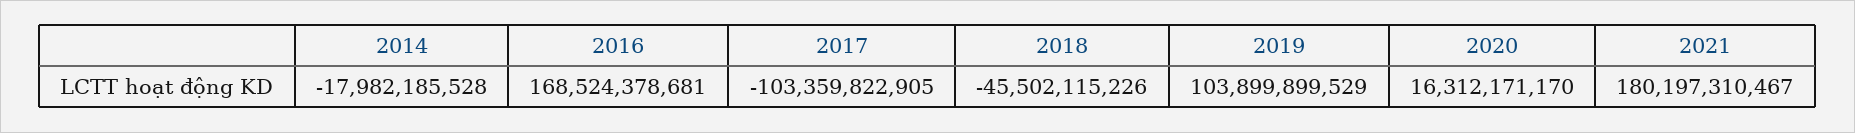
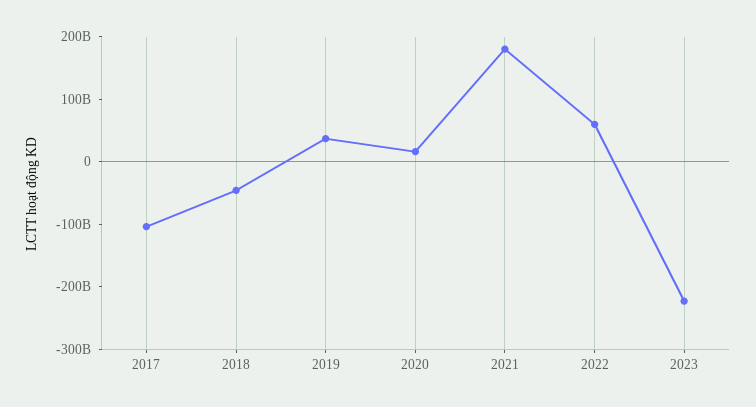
2014: -17982185528 -> none
2016: 168524378681 -> none
2019: 103899899529 -> 40000000000
2022: none -> 60000000000
2023: none -> -220000000000

